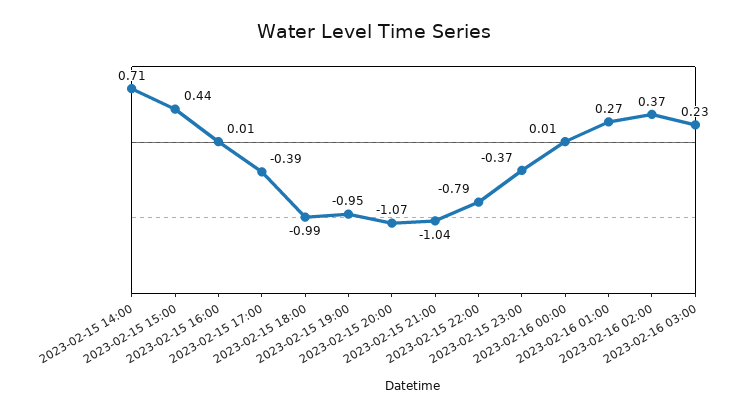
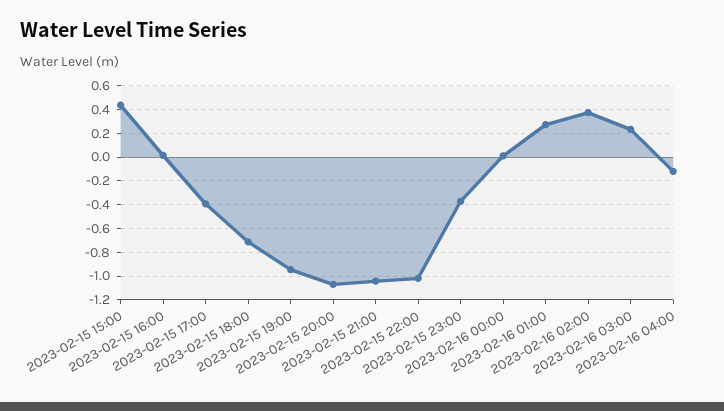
2023-02-15 14:00: 0.71 -> none
2023-02-15 18:00: -0.99 -> -0.7
2023-02-15 22:00: -0.79 -> -1
2023-02-16 04:00: none -> -0.1

